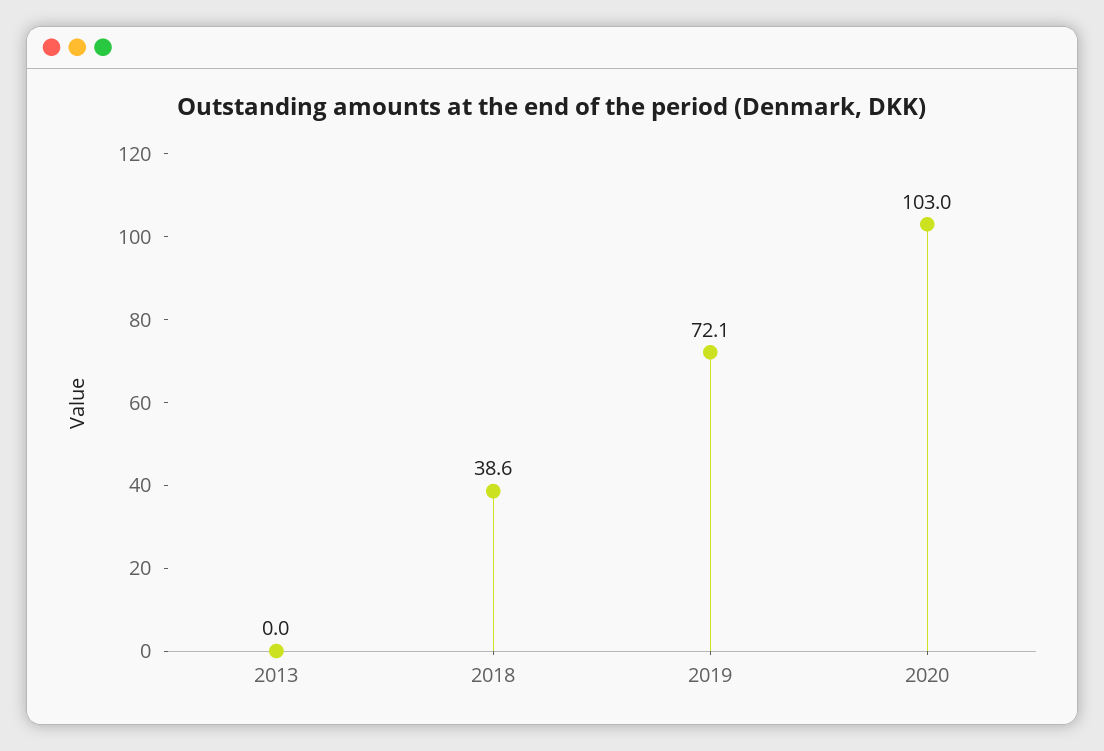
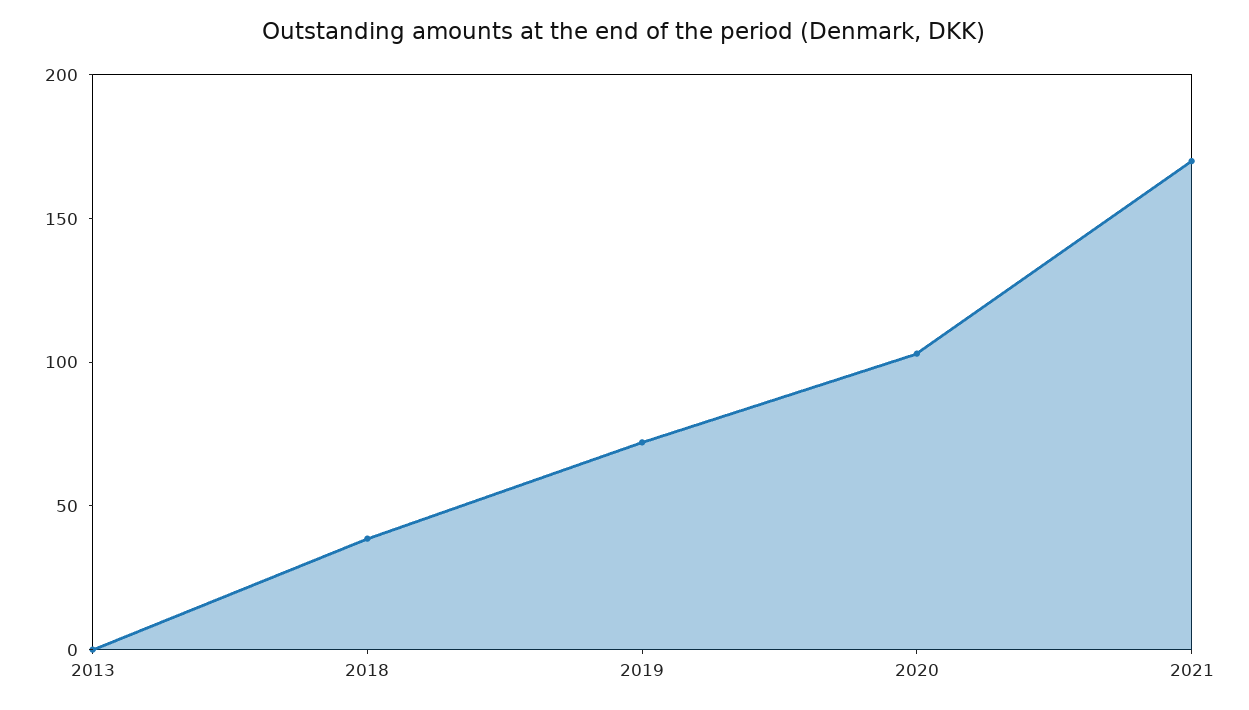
2021: none -> 170

